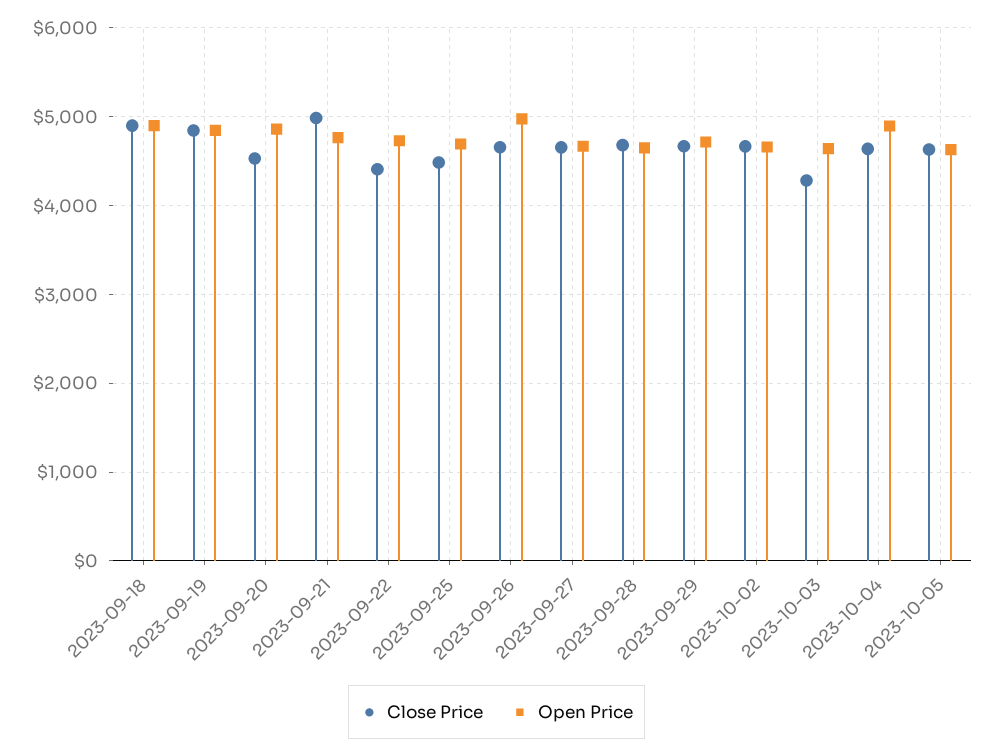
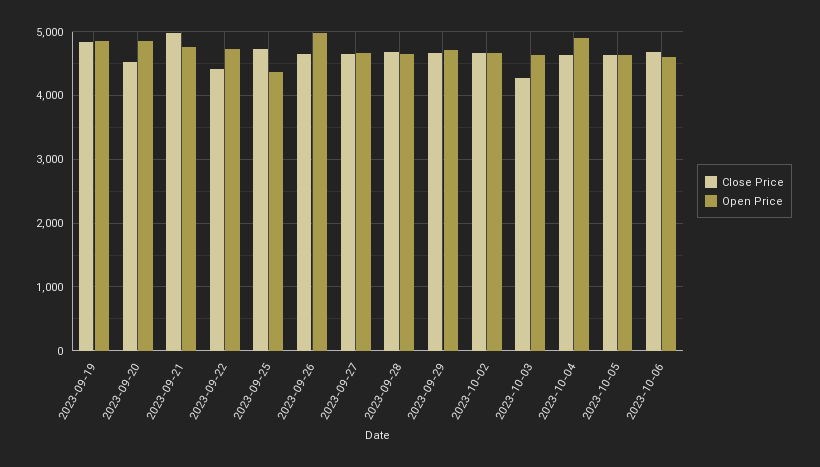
Close Price, 2023-09-18: 4900 -> none
Open Price, 2023-09-18: 4900 -> none
Close Price, 2023-09-25: 4500 -> 4700
Open Price, 2023-09-25: 4700 -> 4400
Close Price, 2023-10-06: none -> 4700
Open Price, 2023-10-06: none -> 4600

